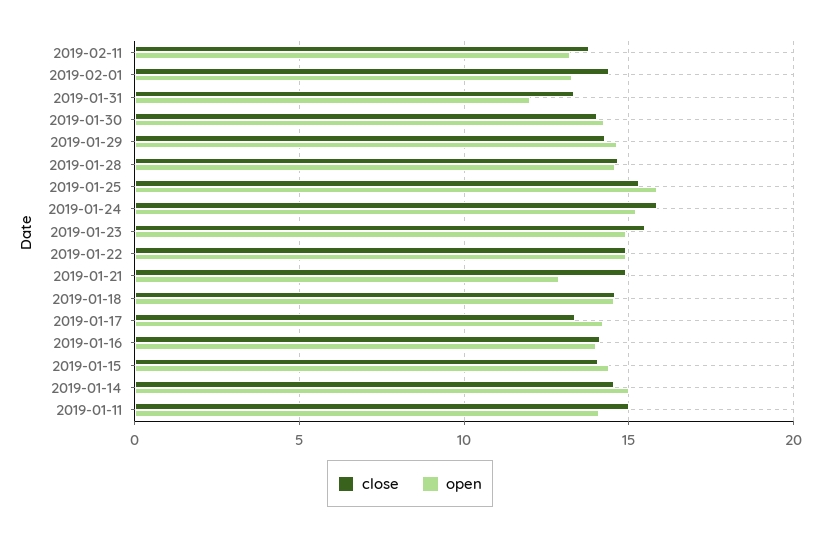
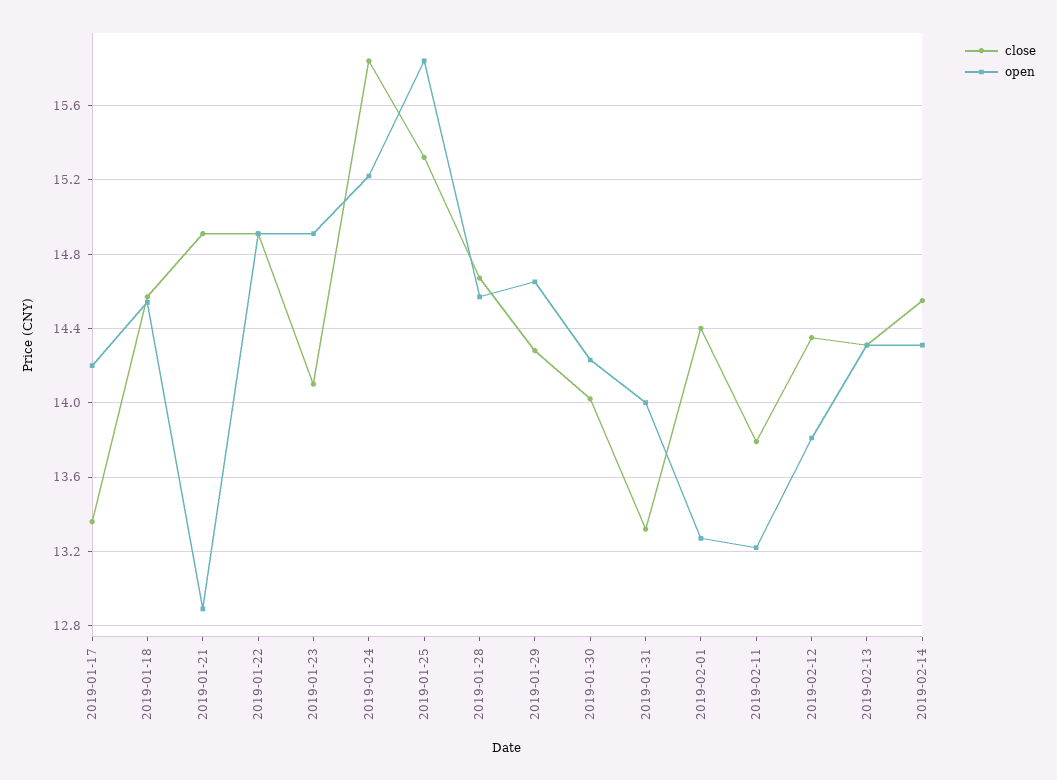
open, 2019-01-31: 12 -> 14
close, 2019-01-23: 15.5 -> 14.1
close, 2019-01-16: 14 -> none
open, 2019-01-16: 14 -> none
close, 2019-01-15: 14 -> none
open, 2019-01-15: 14.5 -> none
close, 2019-01-14: 14.5 -> none
open, 2019-01-14: 15 -> none
close, 2019-01-11: 15 -> none
open, 2019-01-11: 14 -> none
close, 2019-02-12: none -> 14.35
open, 2019-02-12: none -> 13.8
close, 2019-02-13: none -> 14.3
open, 2019-02-13: none -> 14.3
close, 2019-02-14: none -> 14.55
open, 2019-02-14: none -> 14.3

